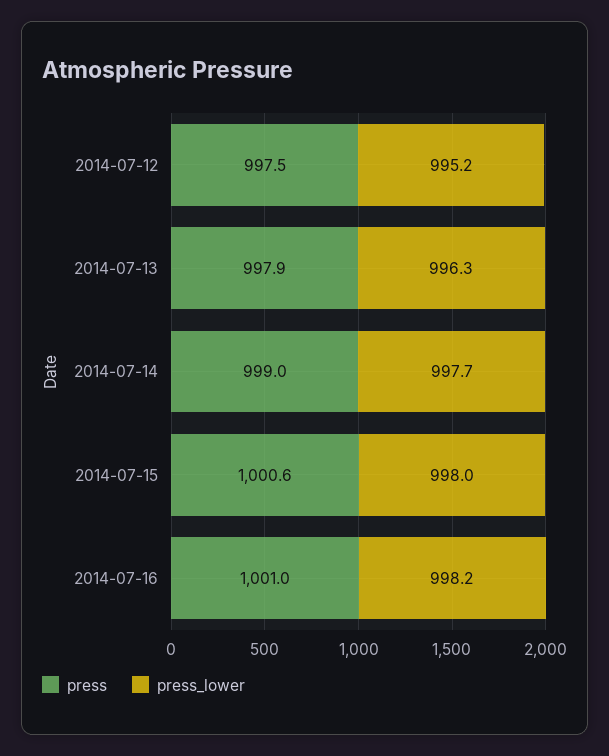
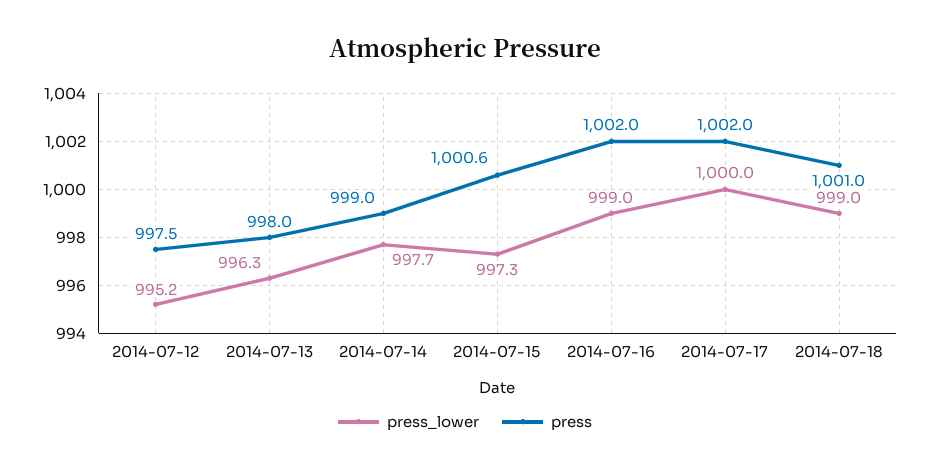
press, 2014-07-13: 997.9 -> 998
press_lower, 2014-07-15: 998 -> 997.3
press, 2014-07-16: 1001 -> 1002
press_lower, 2014-07-16: 998.2 -> 999
press_lower, 2014-07-17: none -> 1000
press, 2014-07-17: none -> 1002
press_lower, 2014-07-18: none -> 999
press, 2014-07-18: none -> 1001

